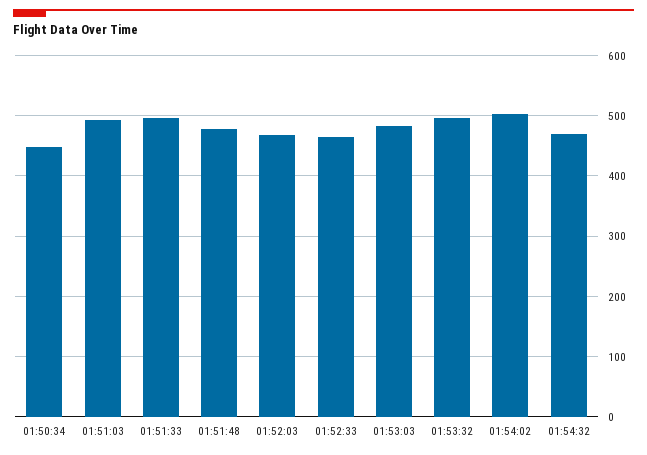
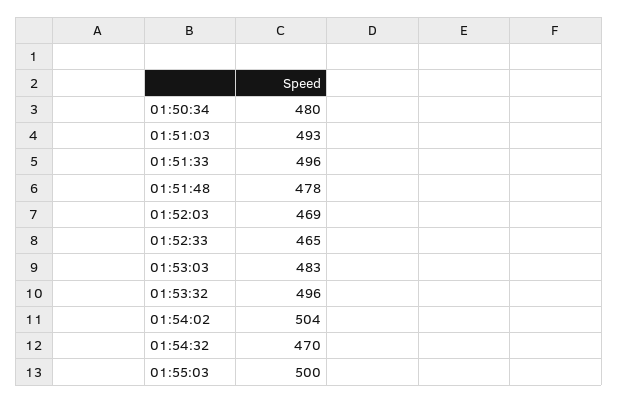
01:50:34: 450 -> 480
01:55:03: none -> 500

